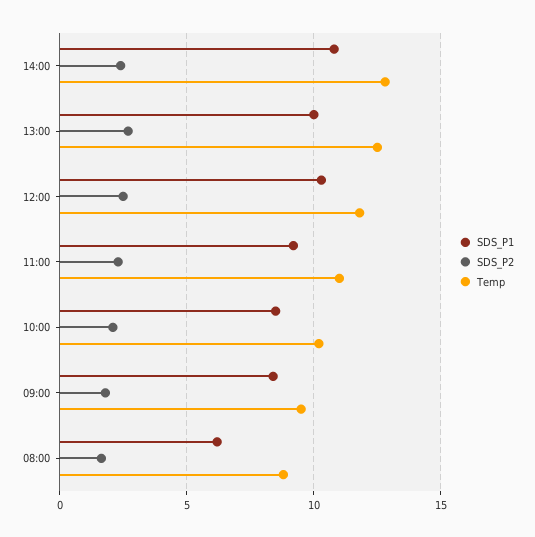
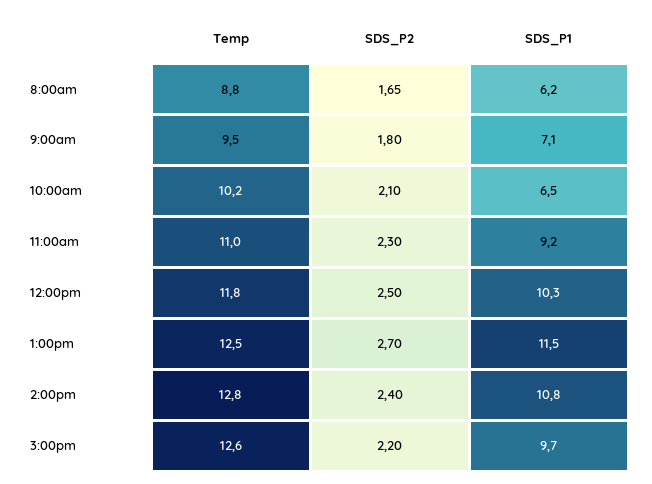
SDS_P1, 13:00: 10 -> 11.5
SDS_P1, 10:00: 8.5 -> 6.5
SDS_P1, 09:00: 8.5 -> 7.1
Temp, 3:00pm: none -> 12.6
SDS_P2, 3:00pm: none -> 2.2
SDS_P1, 3:00pm: none -> 9.7

